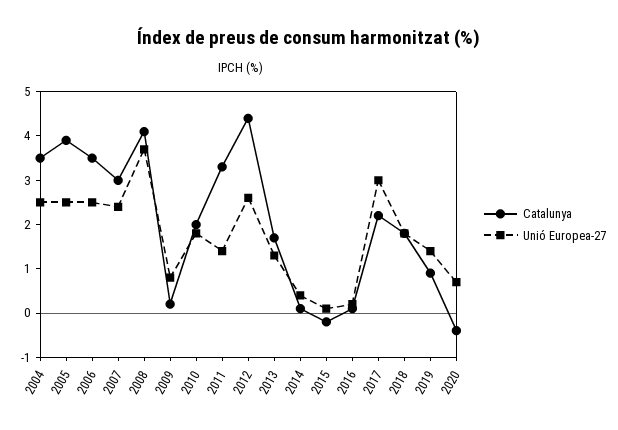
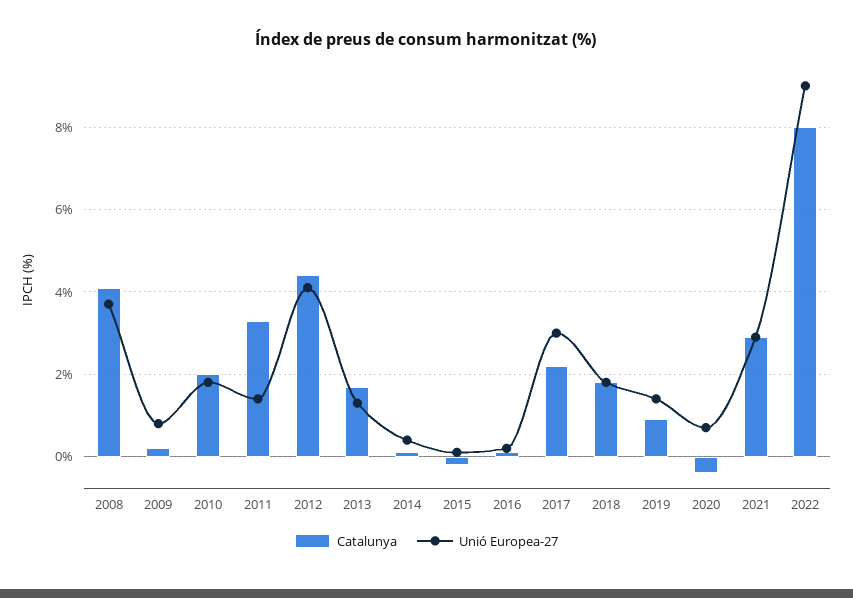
Catalunya, 2004: 3.5 -> none
Unió Europea-27, 2004: 2.5 -> none
Catalunya, 2005: 4 -> none
Unió Europea-27, 2005: 2.5 -> none
Catalunya, 2006: 3.5 -> none
Unió Europea-27, 2006: 2.5 -> none
Catalunya, 2007: 3 -> none
Unió Europea-27, 2007: 2.5 -> none
Unió Europea-27, 2012: 2.5 -> 4
Catalunya, 2021: none -> 3
Unió Europea-27, 2021: none -> 3
Catalunya, 2022: none -> 8
Unió Europea-27, 2022: none -> 9

